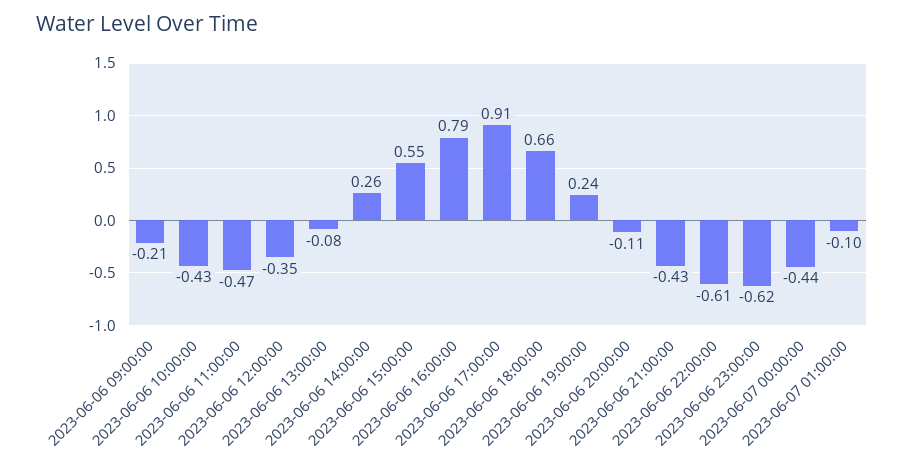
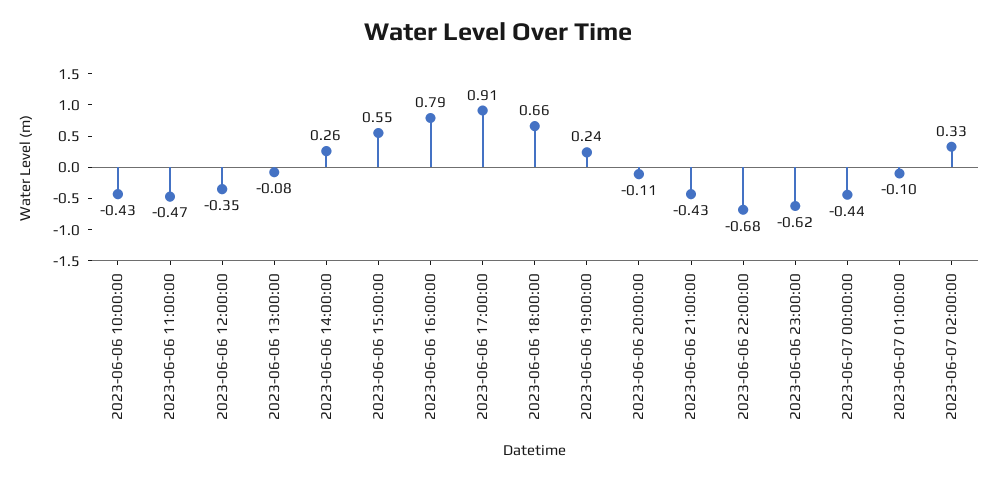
2023-06-06 09:00:00: -0.21 -> none
2023-06-06 22:00:00: -0.61 -> -0.68
2023-06-07 02:00:00: none -> 0.33

